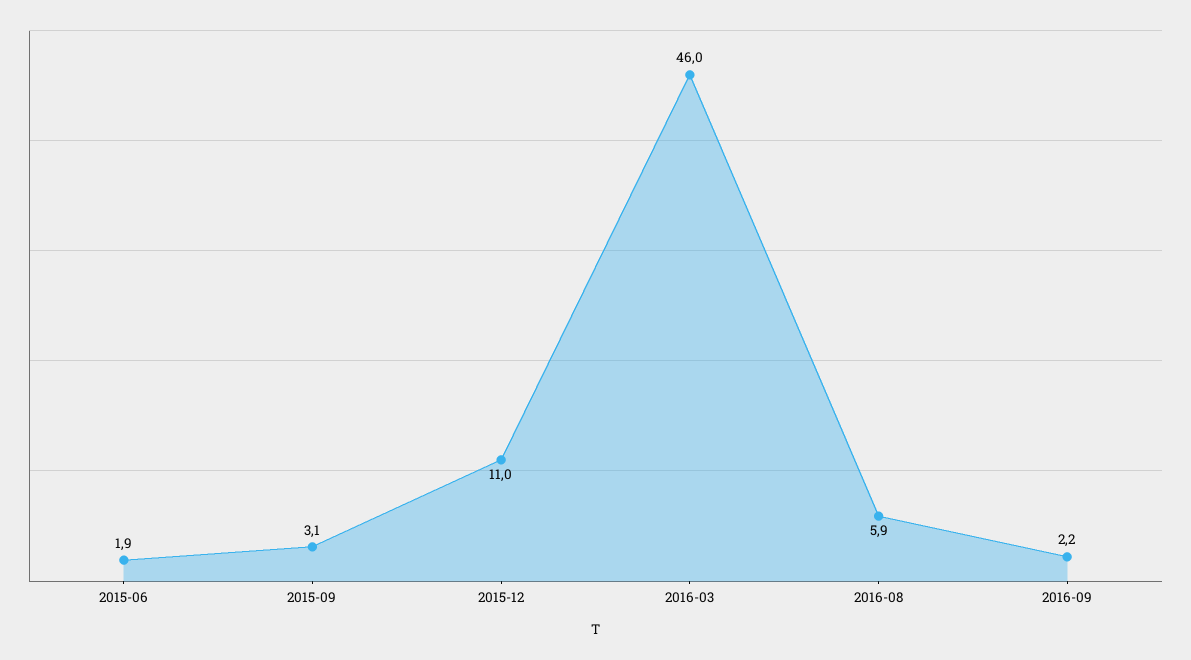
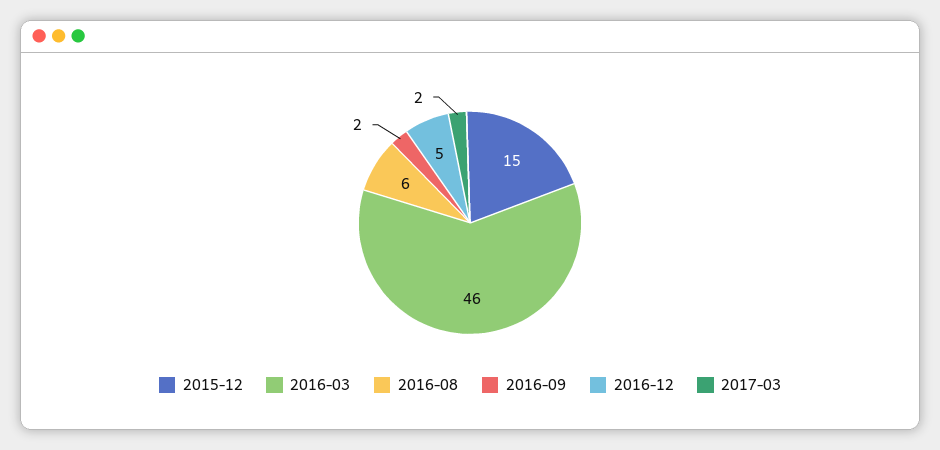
2015-06: 1.9 -> none
2015-09: 3.1 -> none
2015-12: 11 -> 15
2016-12: none -> 5
2017-03: none -> 2

